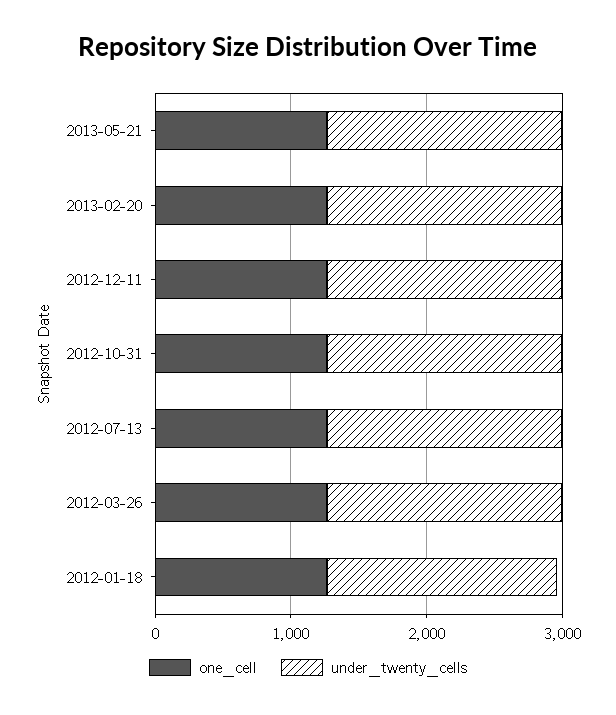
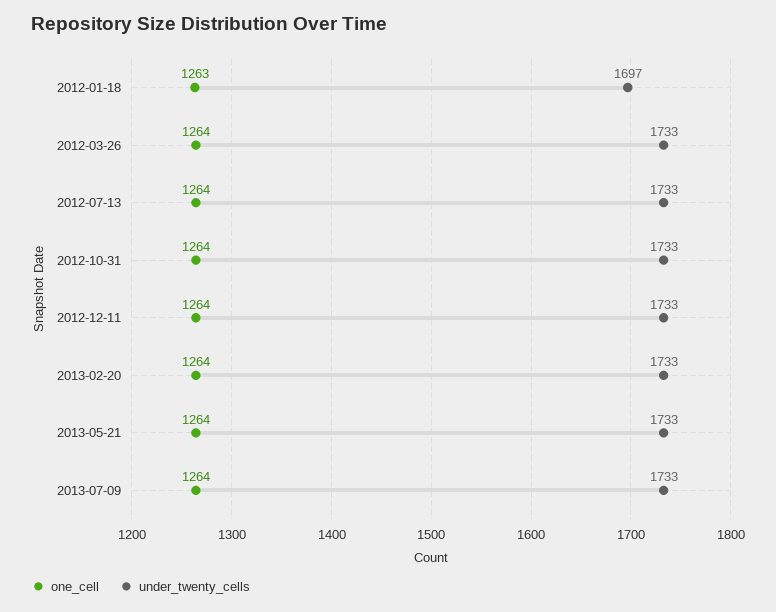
one_cell, 2013-07-09: none -> 1264
under_twenty_cells, 2013-07-09: none -> 1733

